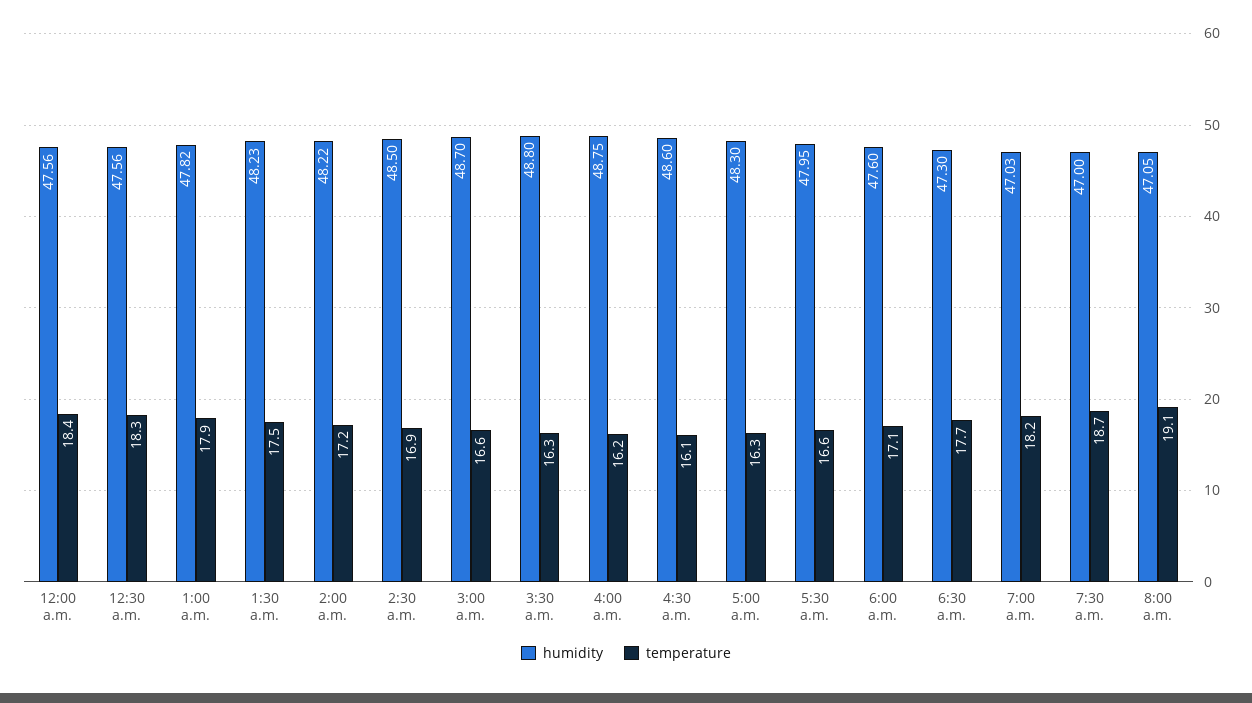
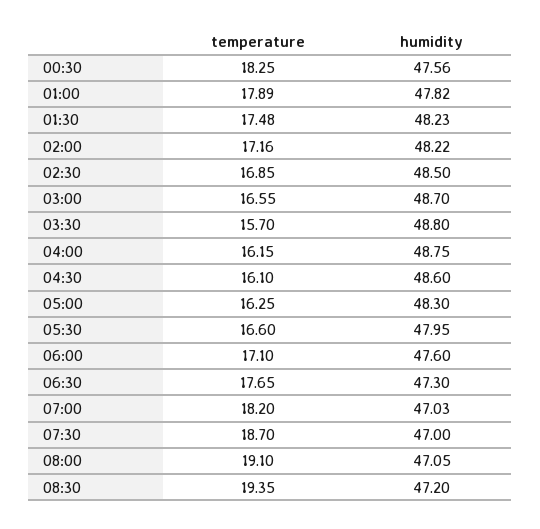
humidity, 12:00 a.m.: 47.56 -> none
temperature, 12:00 a.m.: 18.4 -> none
temperature, 3:30 a.m.: 16.3 -> 15.7
temperature, 08:30: none -> 19.35
humidity, 08:30: none -> 47.2

